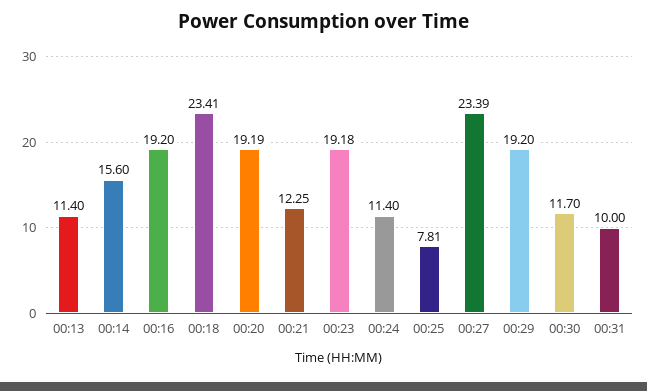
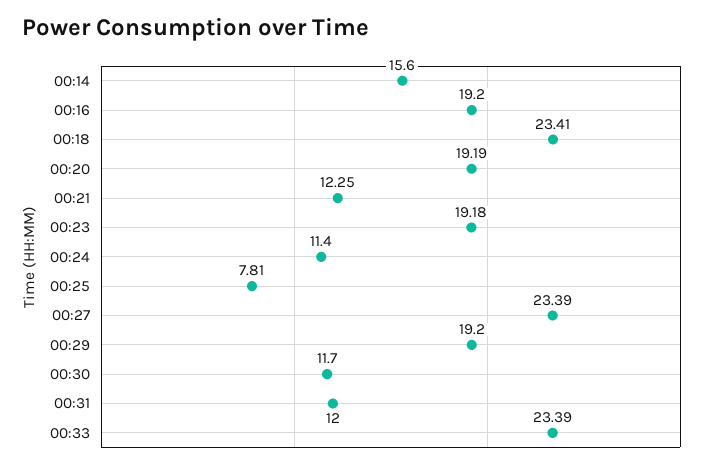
00:13: 11.4 -> none
00:31: 10 -> 12
00:33: none -> 23.39

